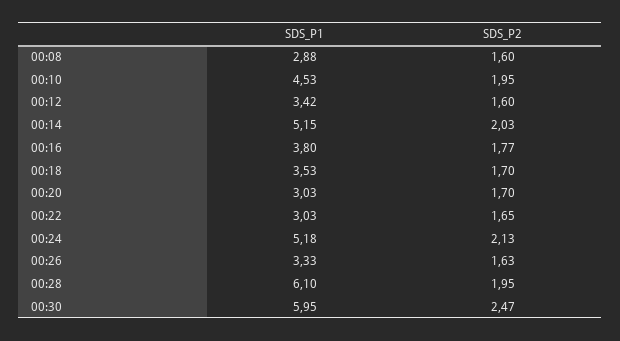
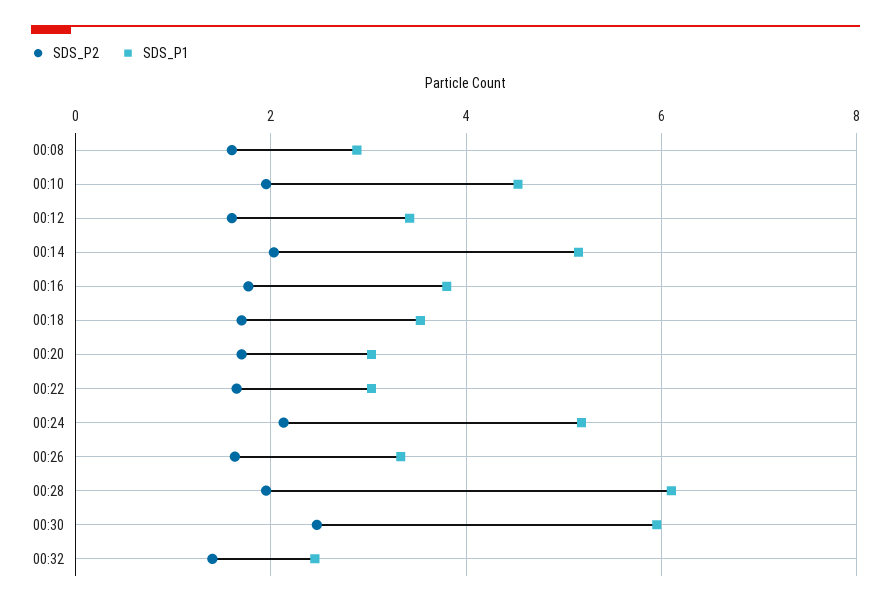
SDS_P2, 00:32: none -> 1.4
SDS_P1, 00:32: none -> 2.4

